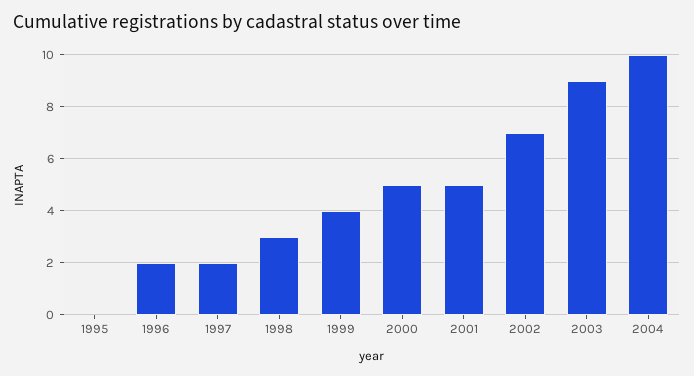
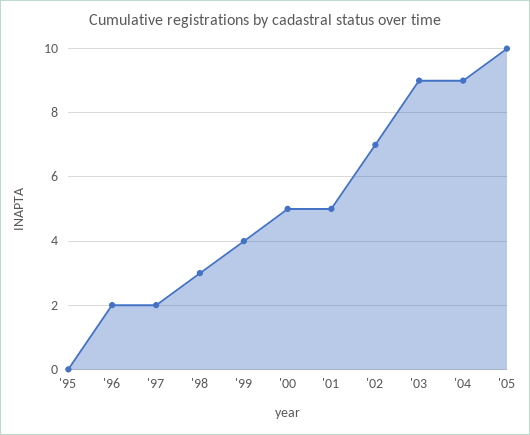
2004: 10 -> 9
'05: none -> 10

